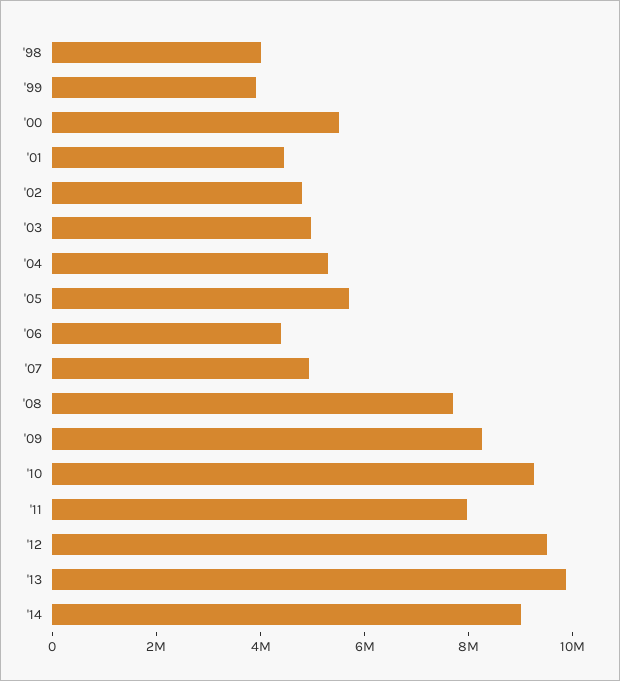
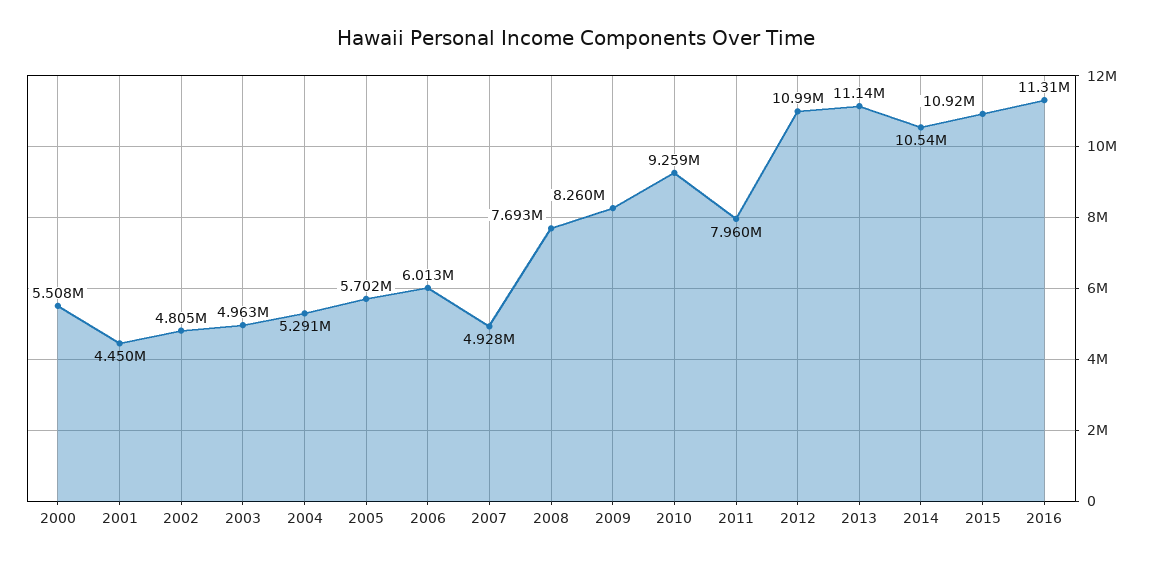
'98: 4000000 -> none
'99: 4000000 -> none
'06: 4500000 -> 6013000
'12: 9500000 -> 10990000
'13: 10000000 -> 11140000
'14: 9000000 -> 10540000
2015: none -> 10920000
2016: none -> 11310000

